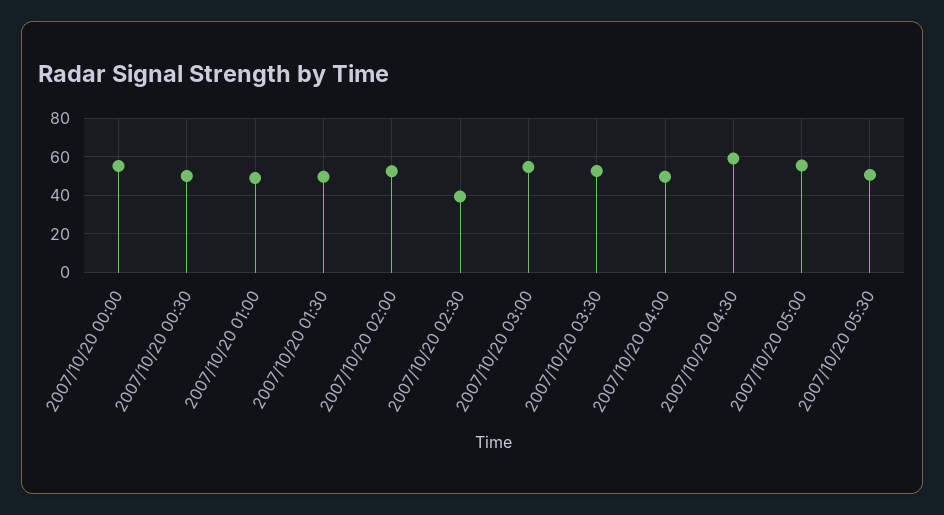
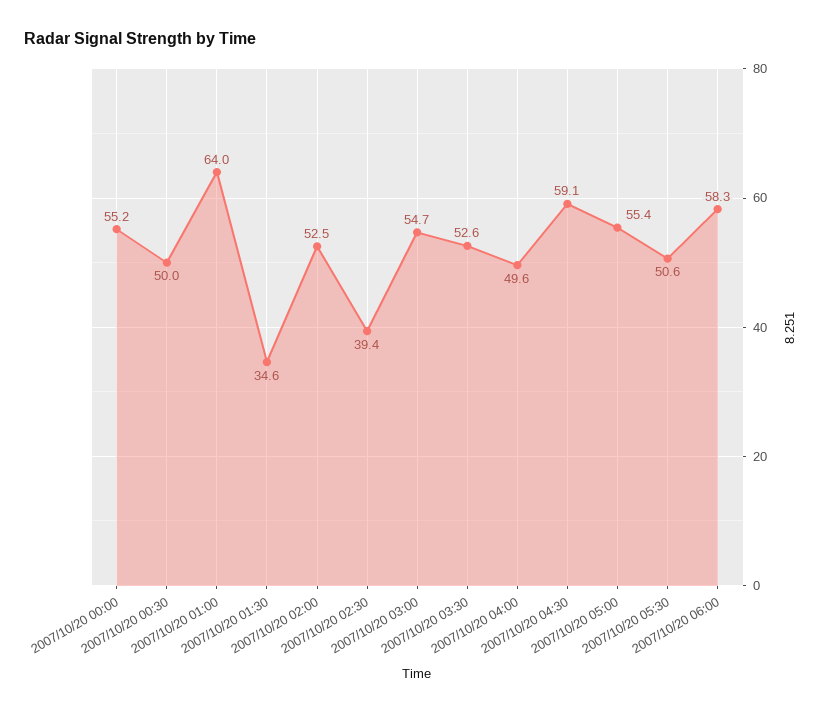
2007/10/20 01:00: 50 -> 64
2007/10/20 01:30: 50 -> 34.6
2007/10/20 06:00: none -> 58.3

